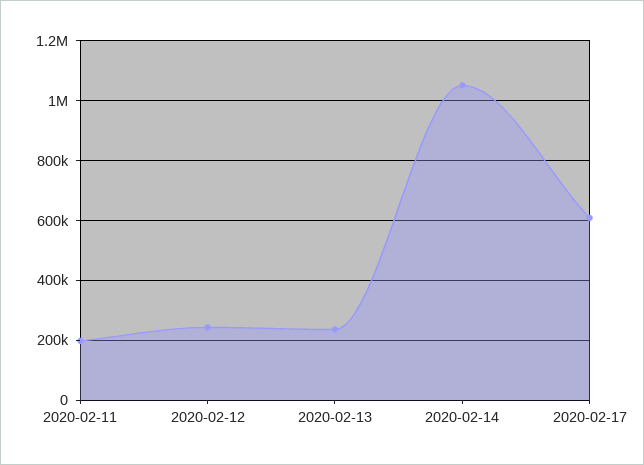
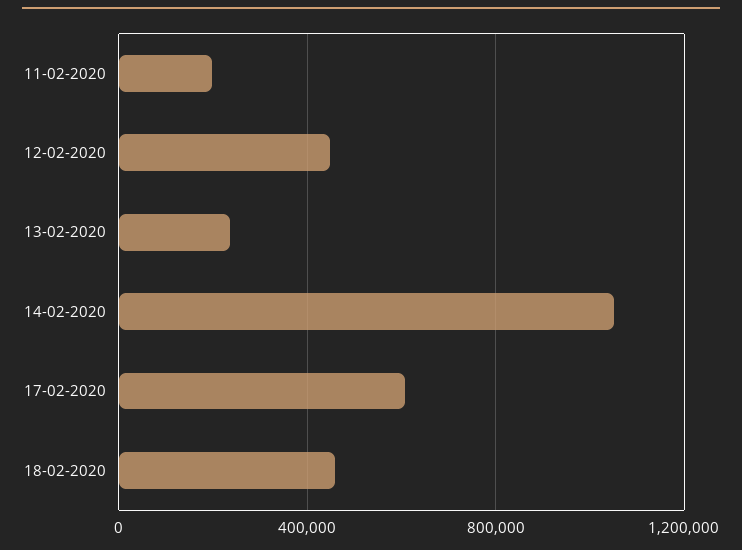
2020-02-12: 250000 -> 450000
18-02-2020: none -> 450000

